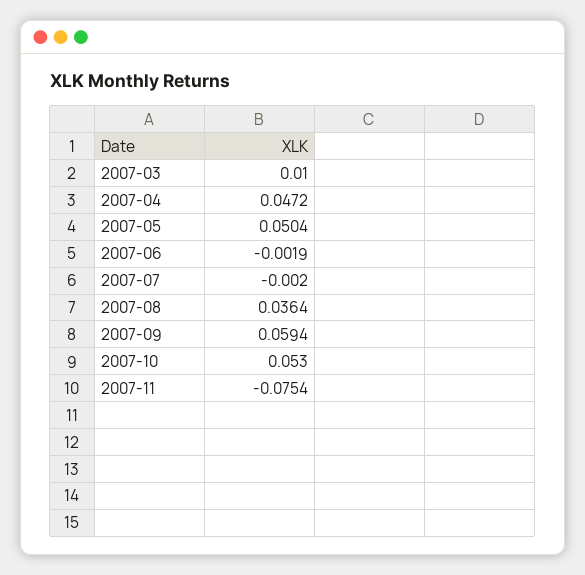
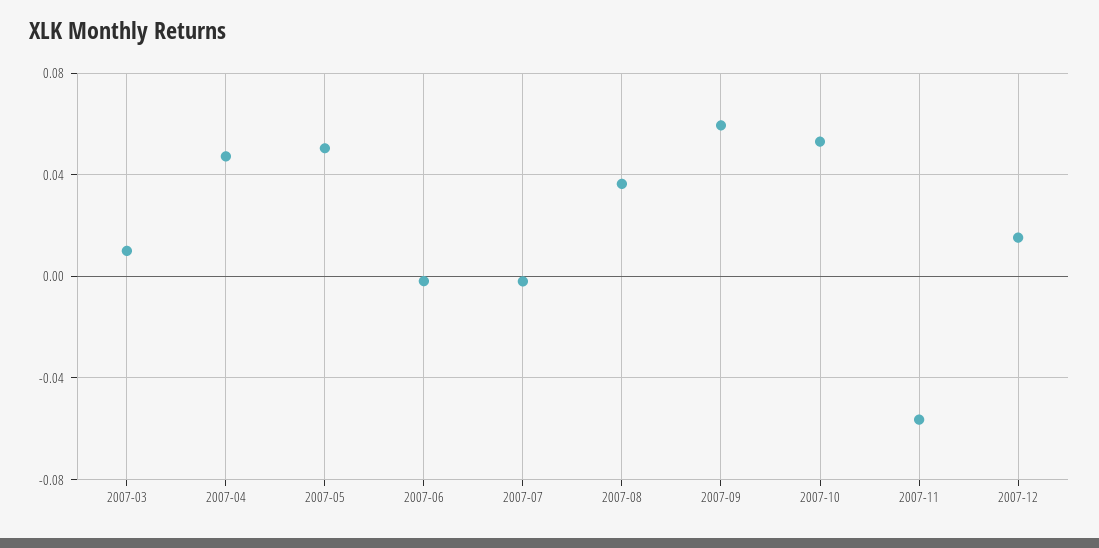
2007-11: -0.0754 -> -0.055
2007-12: none -> 0.015

